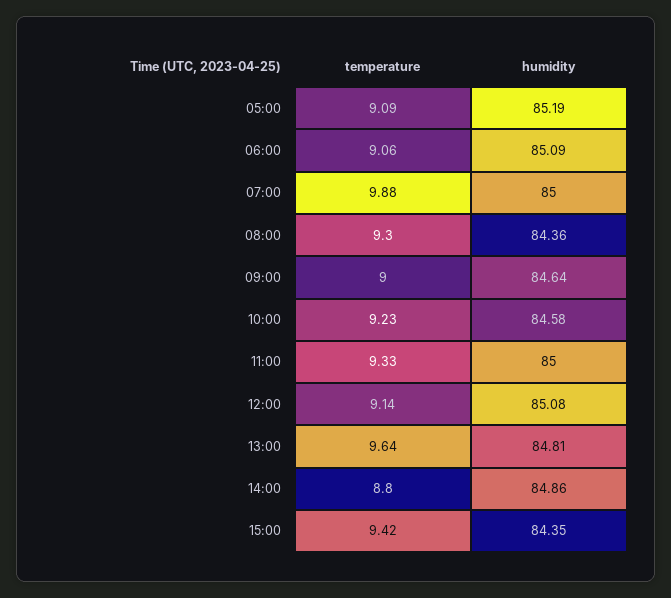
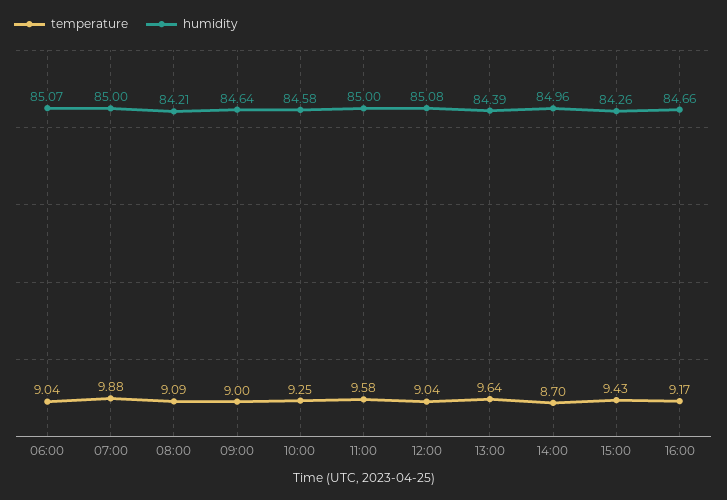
temperature, 05:00: 9.09 -> none
humidity, 05:00: 85.19 -> none
temperature, 06:00: 9.06 -> 9.04
humidity, 06:00: 85.09 -> 85.07
temperature, 08:00: 9.3 -> 9.09
humidity, 08:00: 84.36 -> 84.21
temperature, 10:00: 9.23 -> 9.25
temperature, 11:00: 9.33 -> 9.58
temperature, 12:00: 9.14 -> 9.04
humidity, 13:00: 84.81 -> 84.39
temperature, 14:00: 8.8 -> 8.7
humidity, 14:00: 84.86 -> 84.96
temperature, 15:00: 9.42 -> 9.43
humidity, 15:00: 84.35 -> 84.26
temperature, 16:00: none -> 9.17
humidity, 16:00: none -> 84.66

